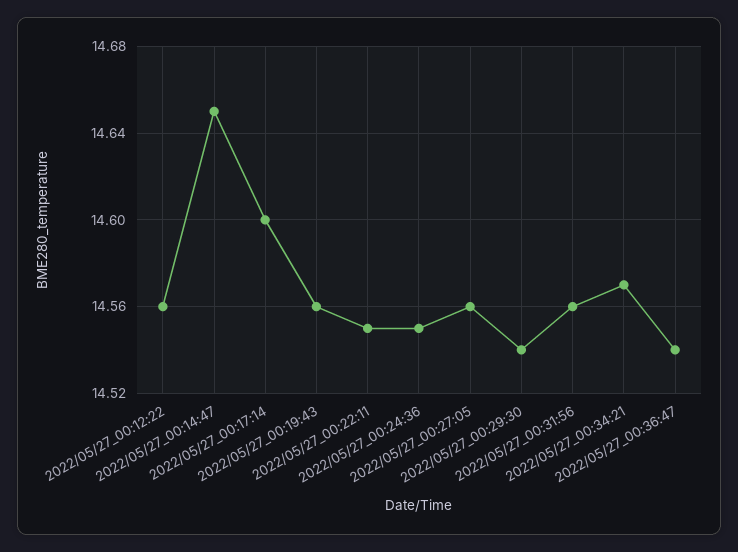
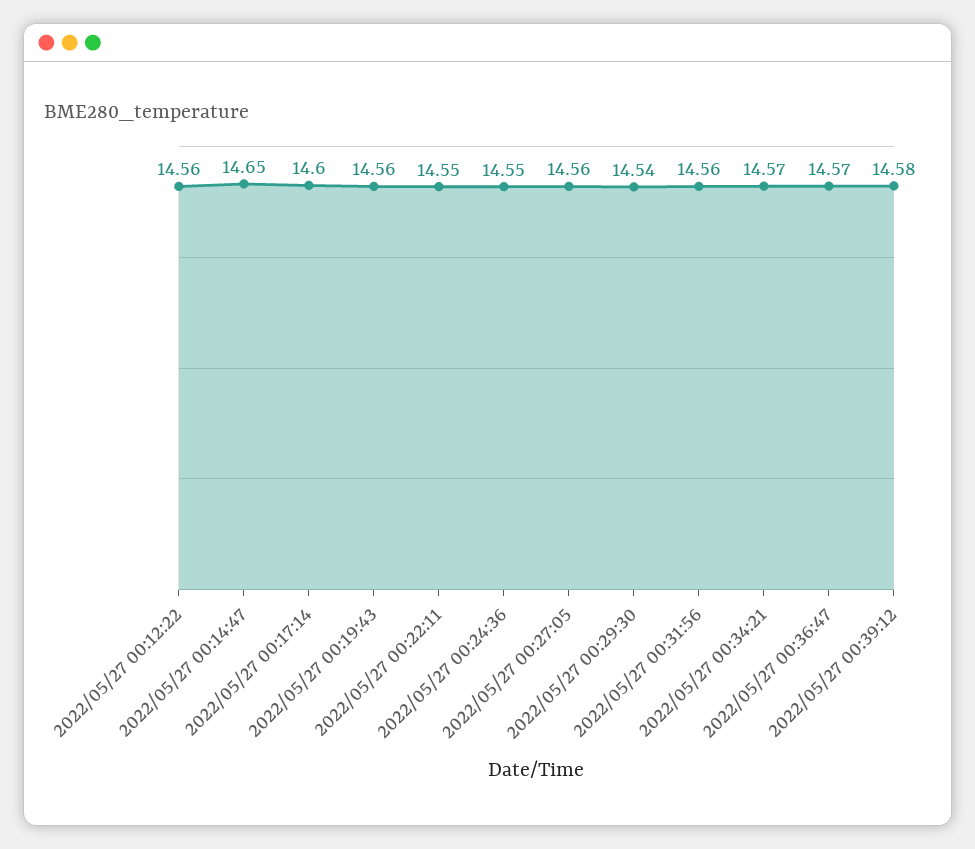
2022/05/27_00:36:47: 14.54 -> 14.57
2022/05/27 00:39:12: none -> 14.58

